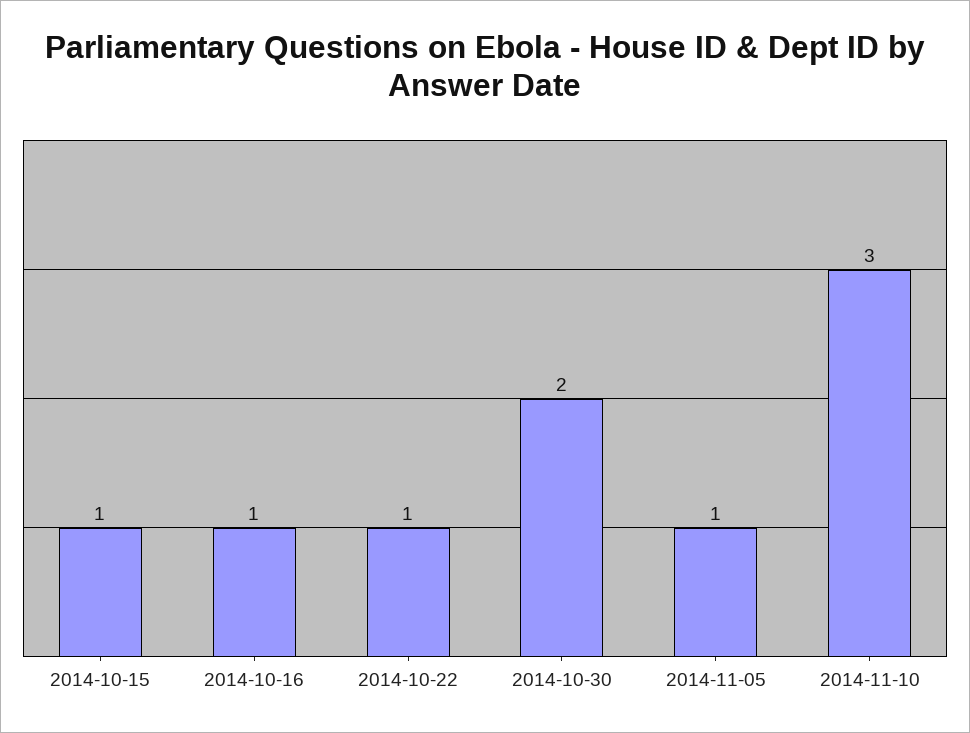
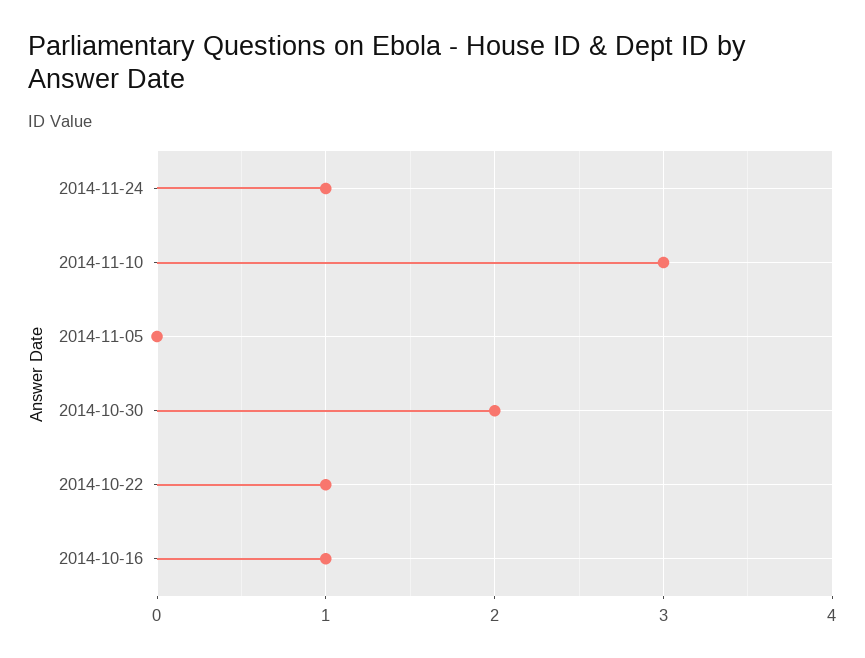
2014-10-15: 1 -> none
2014-11-05: 1 -> 0
2014-11-24: none -> 1

